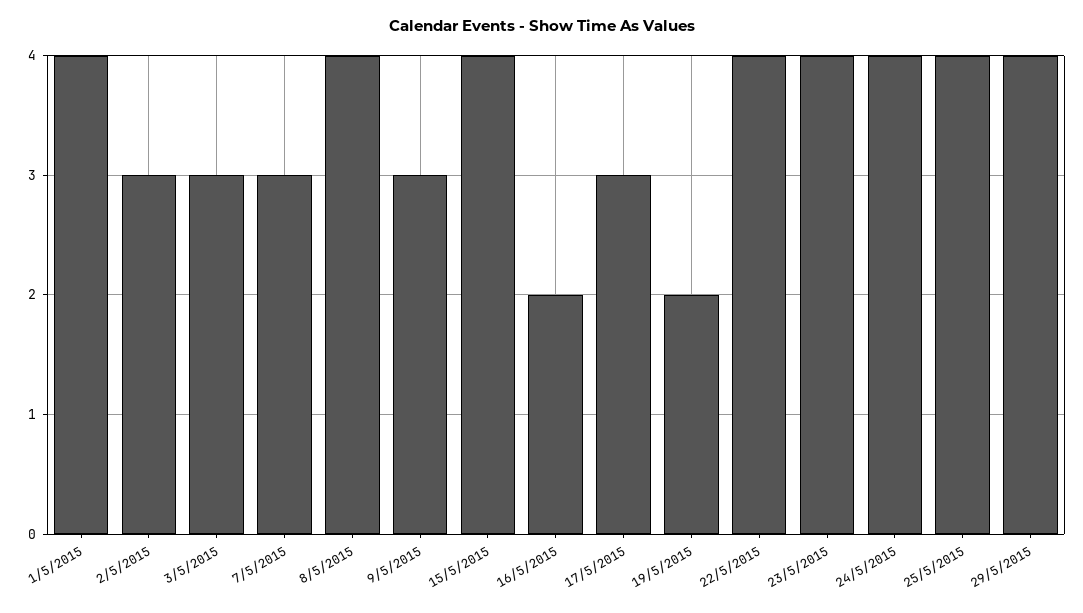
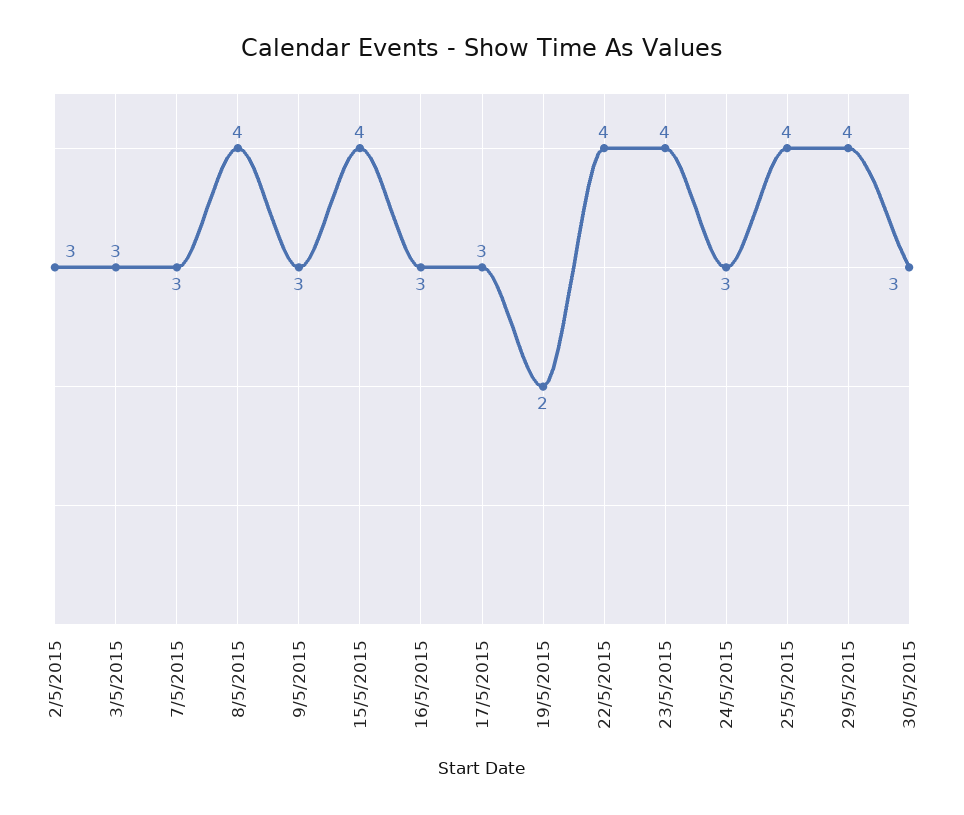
1/5/2015: 4 -> none
16/5/2015: 2 -> 3
24/5/2015: 4 -> 3
30/5/2015: none -> 3

